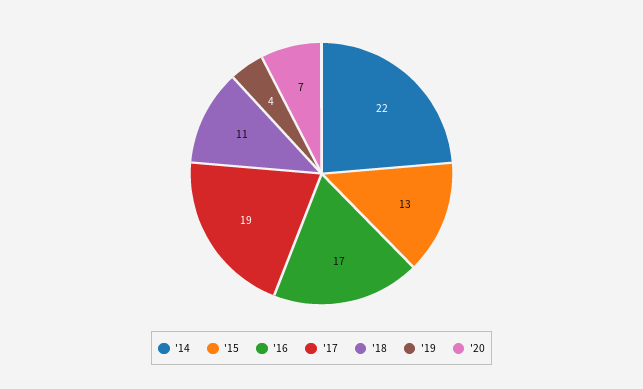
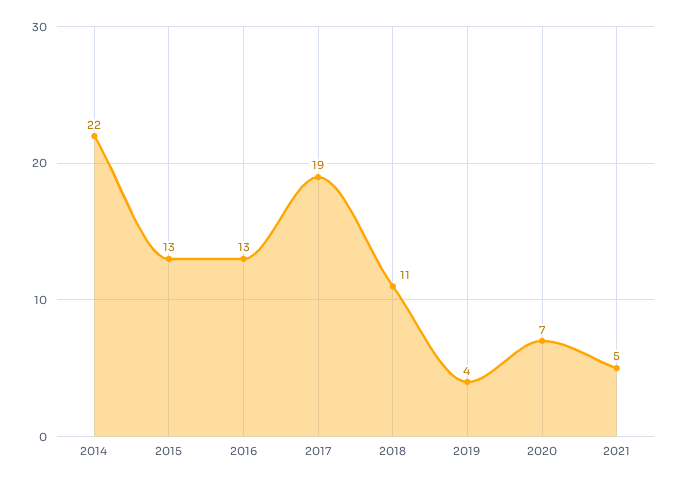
'16: 17 -> 13
2021: none -> 5

